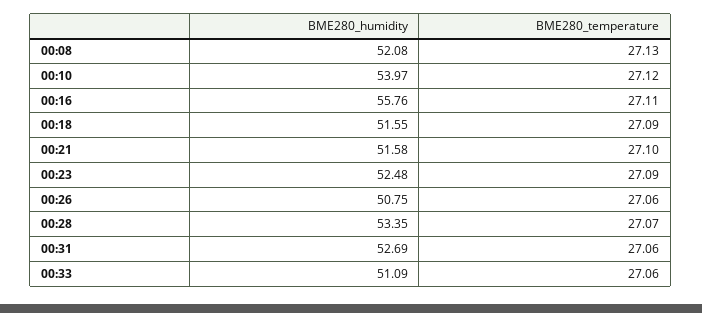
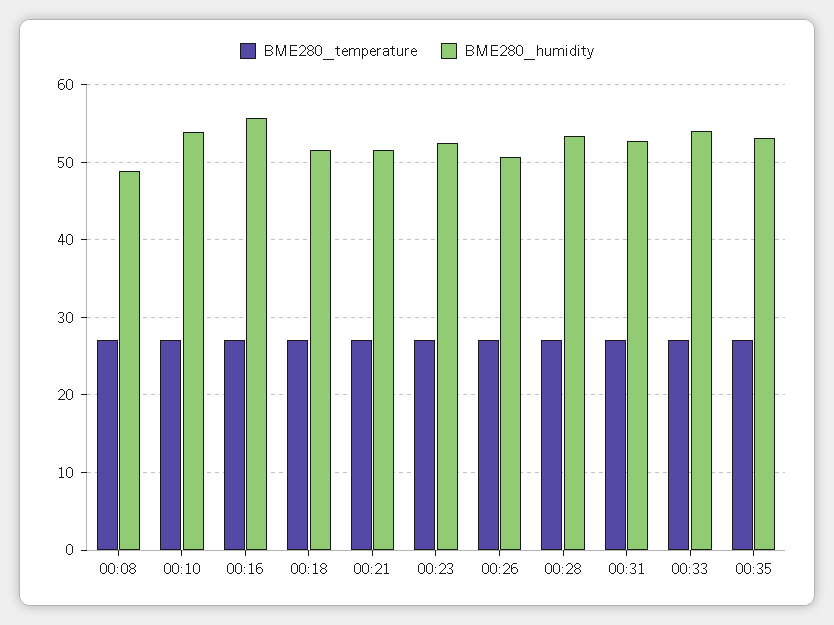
BME280_humidity, 00:08: 52.08 -> 49
BME280_humidity, 00:33: 51.09 -> 54
BME280_temperature, 00:35: none -> 27
BME280_humidity, 00:35: none -> 53

